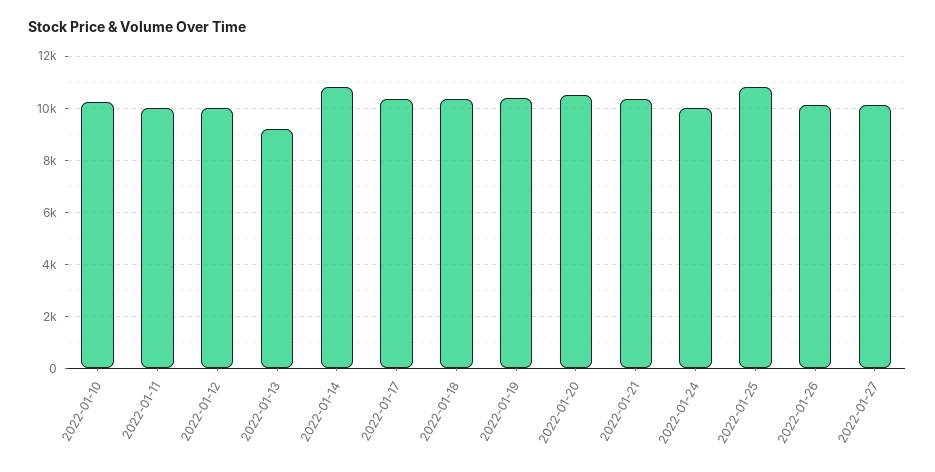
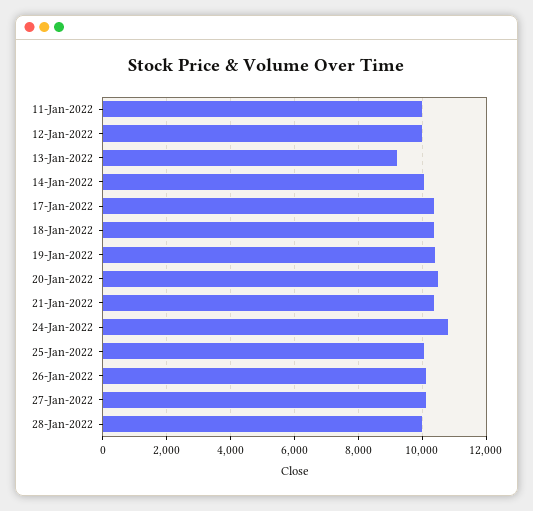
2022-01-10: 10250 -> none
2022-01-14: 10750 -> 10000
2022-01-24: 10000 -> 10800
2022-01-25: 10750 -> 10000
28-Jan-2022: none -> 10000

